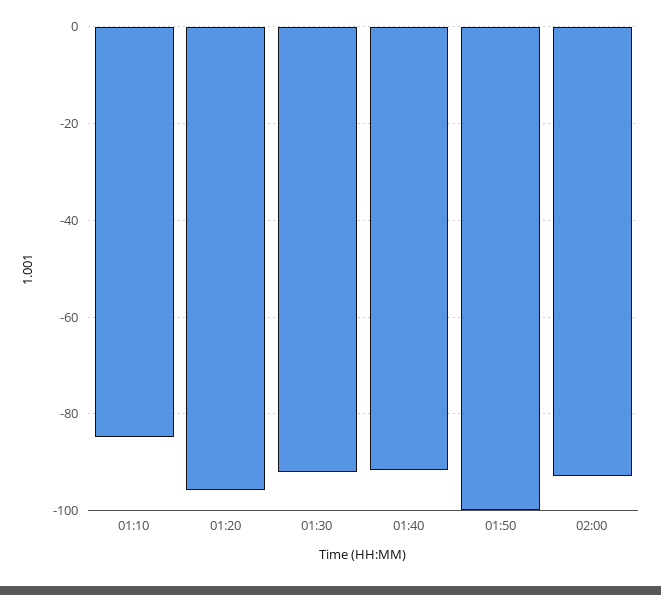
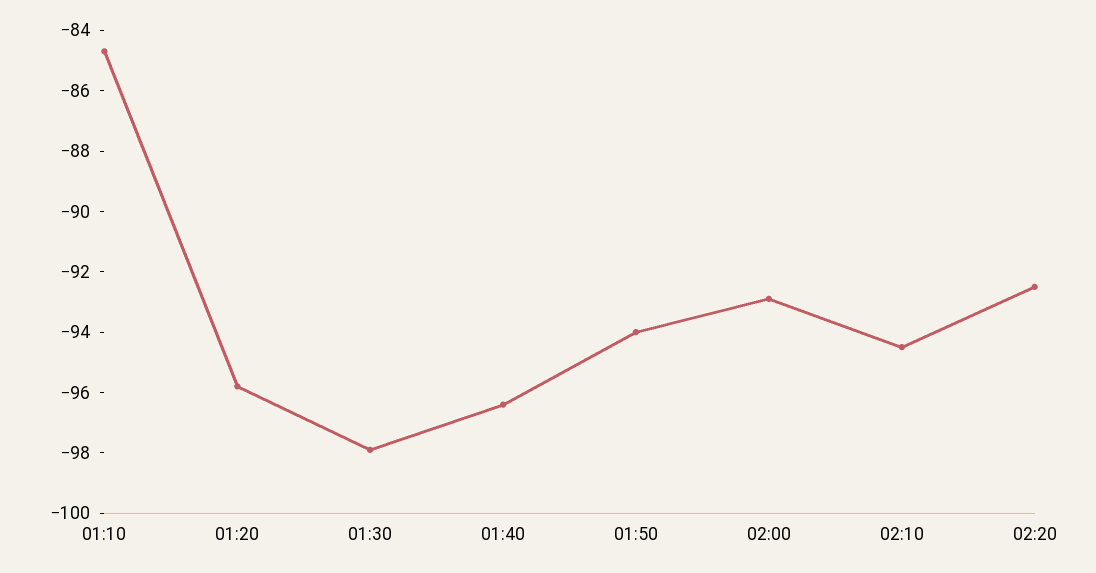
01:30: -92 -> -98
01:40: -92 -> -96.5
01:50: -100 -> -94
02:10: none -> -94.5
02:20: none -> -92.5

